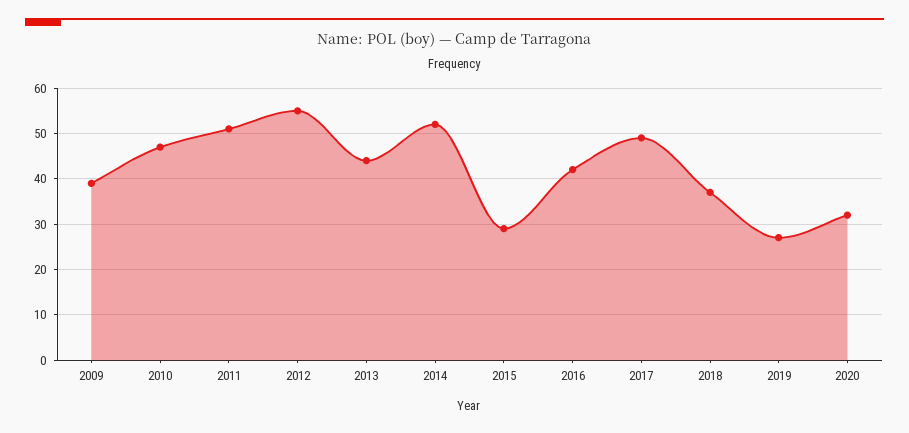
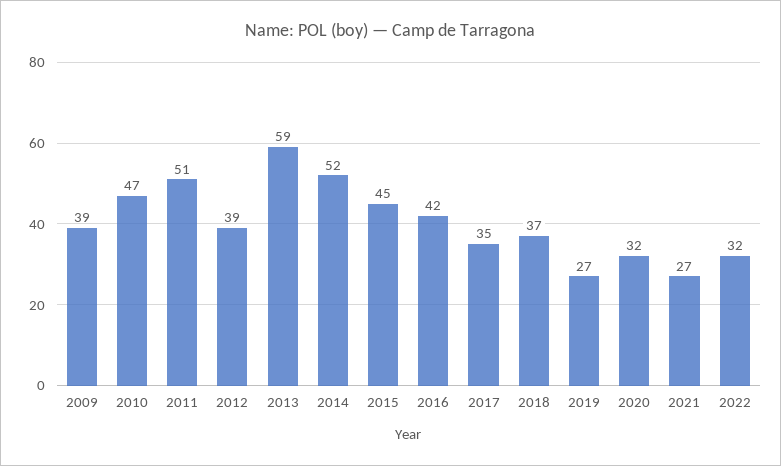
2012: 55 -> 39
2013: 45 -> 59
2015: 30 -> 45
2017: 50 -> 35
2021: none -> 27
2022: none -> 32

